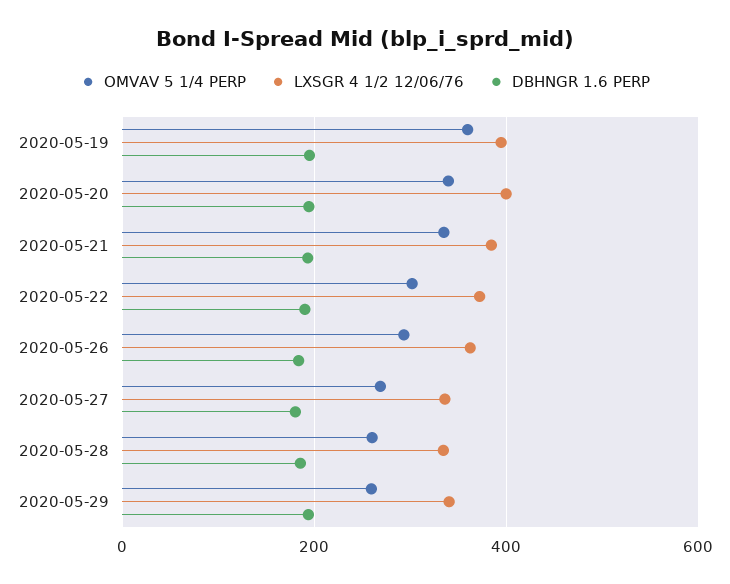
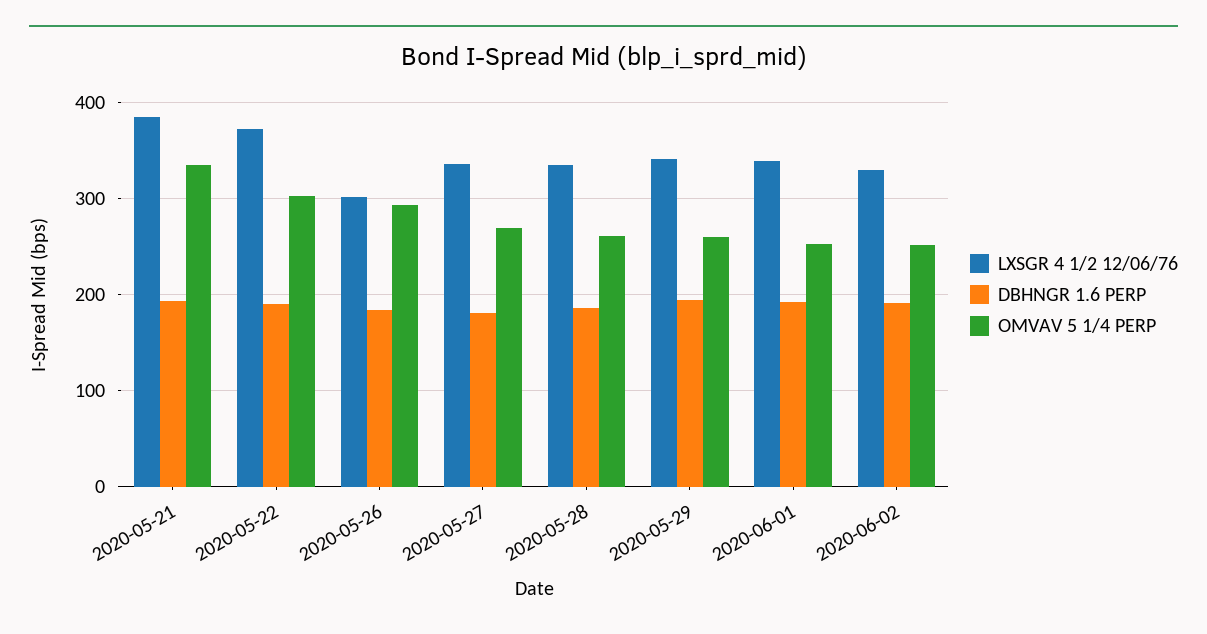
OMVAV 5 1/4 PERP, 2020-05-19: 360 -> none
LXSGR 4 1/2 12/06/76, 2020-05-19: 400 -> none
DBHNGR 1.6 PERP, 2020-05-19: 200 -> none
OMVAV 5 1/4 PERP, 2020-05-20: 340 -> none
LXSGR 4 1/2 12/06/76, 2020-05-20: 400 -> none
DBHNGR 1.6 PERP, 2020-05-20: 200 -> none
LXSGR 4 1/2 12/06/76, 2020-05-26: 360 -> 300
LXSGR 4 1/2 12/06/76, 2020-06-01: none -> 340
DBHNGR 1.6 PERP, 2020-06-01: none -> 190
OMVAV 5 1/4 PERP, 2020-06-01: none -> 250
LXSGR 4 1/2 12/06/76, 2020-06-02: none -> 330
DBHNGR 1.6 PERP, 2020-06-02: none -> 190
OMVAV 5 1/4 PERP, 2020-06-02: none -> 250

